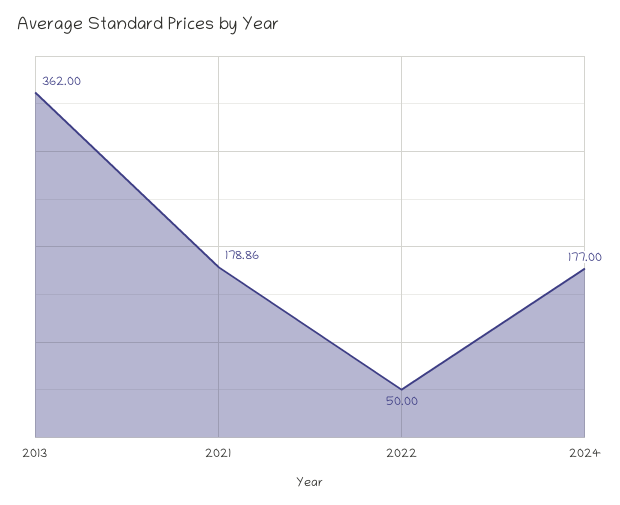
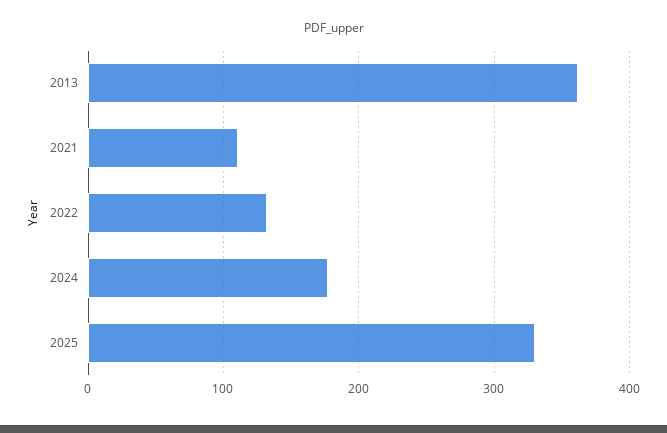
2021: 178.86 -> 110
2022: 50 -> 130
2025: none -> 330

